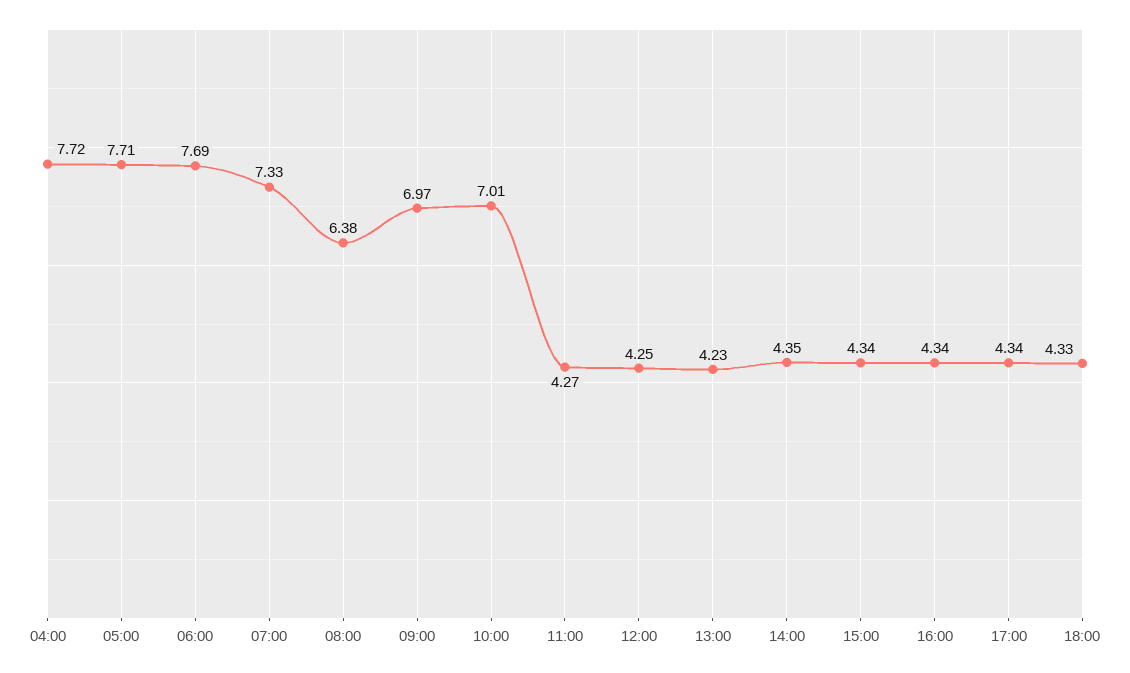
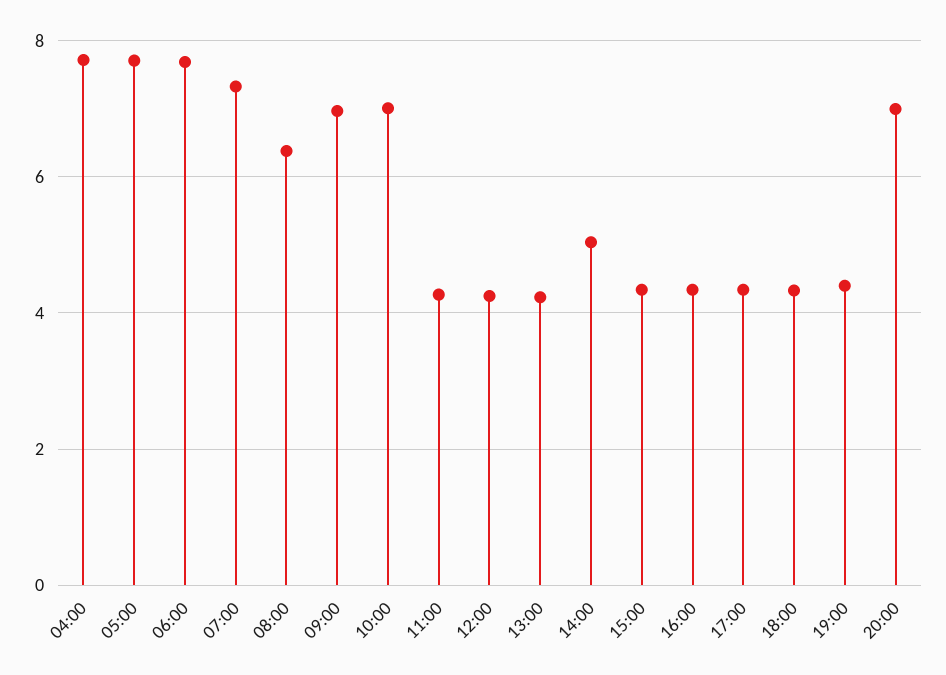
14:00: 4.35 -> 5
19:00: none -> 4.4
20:00: none -> 7

